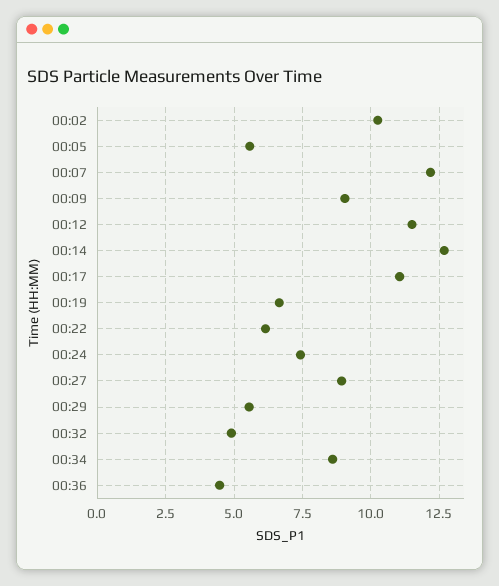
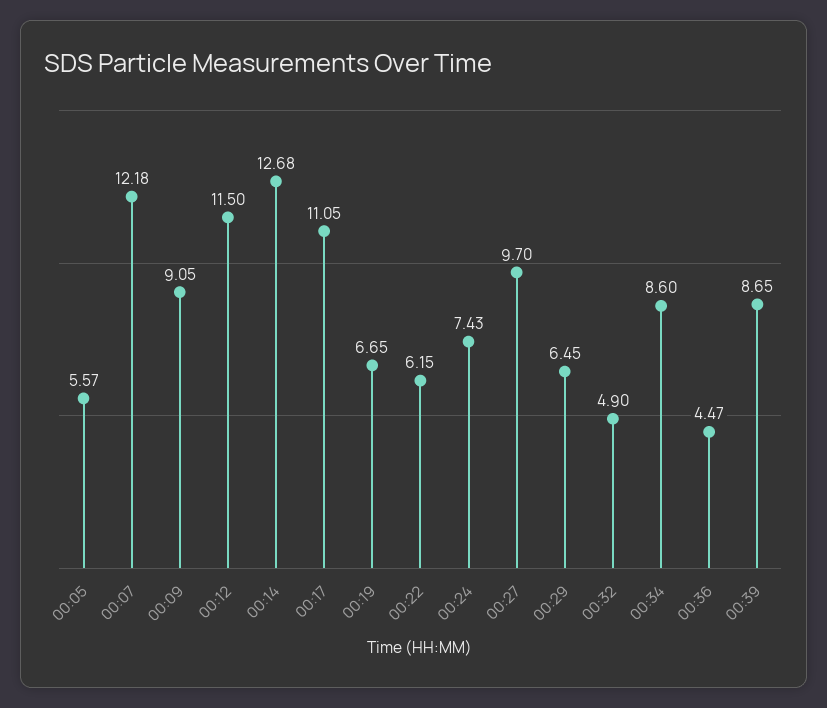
00:02: 10.25 -> none
00:27: 9 -> 9.7
00:29: 5.5 -> 6.45
00:39: none -> 8.65

